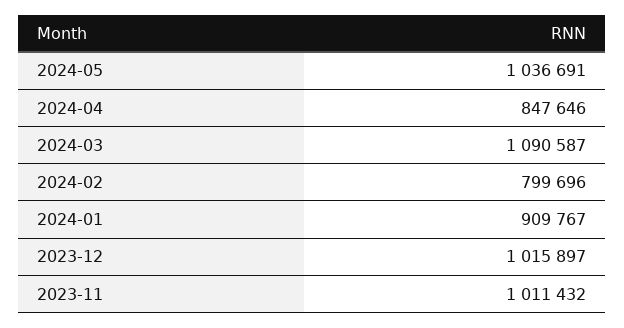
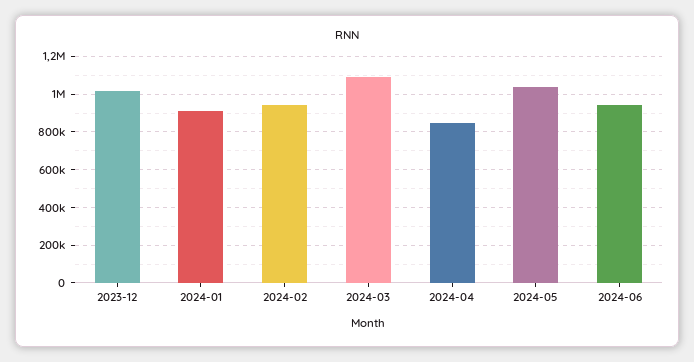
2024-02: 799696 -> 950000
2023-11: 1011432 -> none
2024-06: none -> 950000

